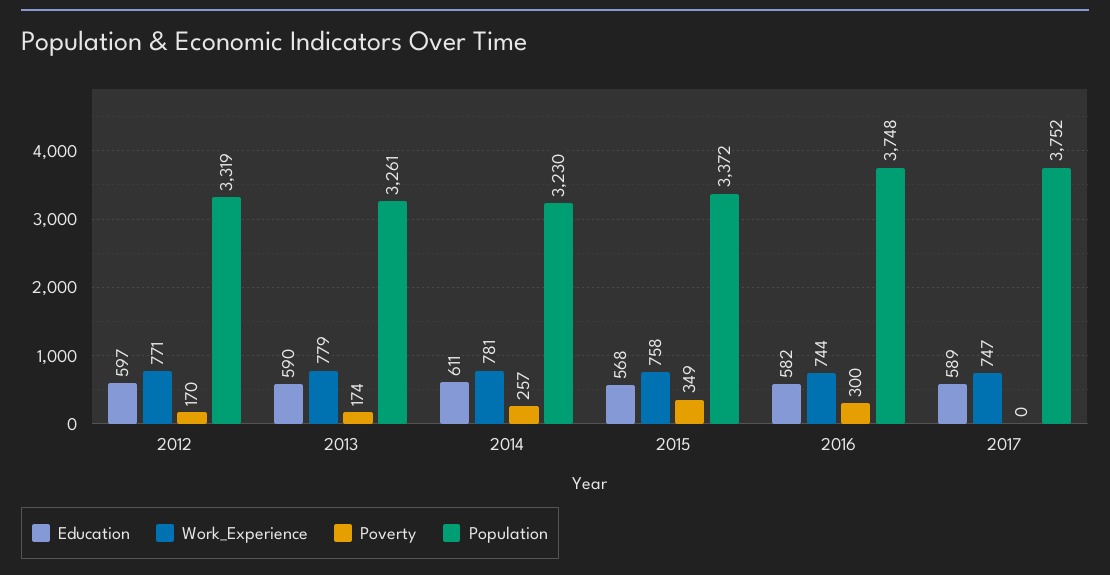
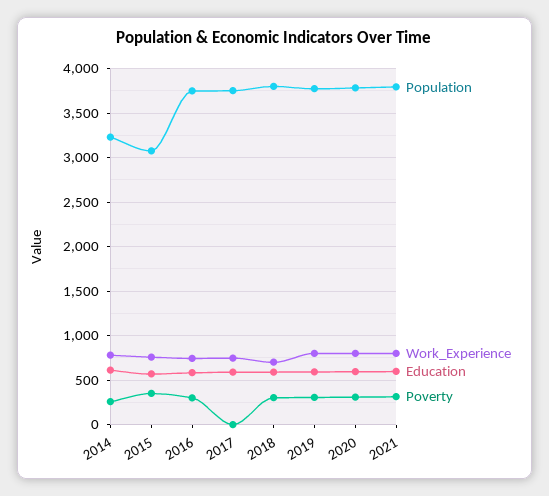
Education, 2012: 597 -> none
Work_Experience, 2012: 771 -> none
Poverty, 2012: 170 -> none
Population, 2012: 3319 -> none
Education, 2013: 590 -> none
Work_Experience, 2013: 779 -> none
Poverty, 2013: 174 -> none
Population, 2013: 3261 -> none
Population, 2015: 3372 -> 3100
Population, 2018: none -> 3800
Work_Experience, 2018: none -> 700
Education, 2018: none -> 600
Poverty, 2018: none -> 300
Population, 2019: none -> 3800
Work_Experience, 2019: none -> 800
Education, 2019: none -> 600
Poverty, 2019: none -> 300
Population, 2020: none -> 3800
Work_Experience, 2020: none -> 800
Education, 2020: none -> 600
Poverty, 2020: none -> 300
Population, 2021: none -> 3800
Work_Experience, 2021: none -> 800
Education, 2021: none -> 600
Poverty, 2021: none -> 300

